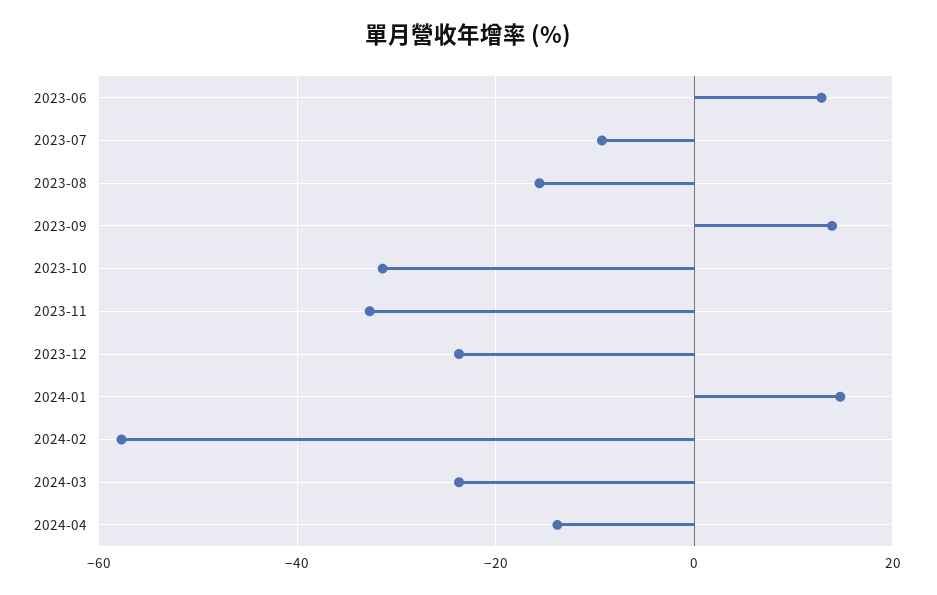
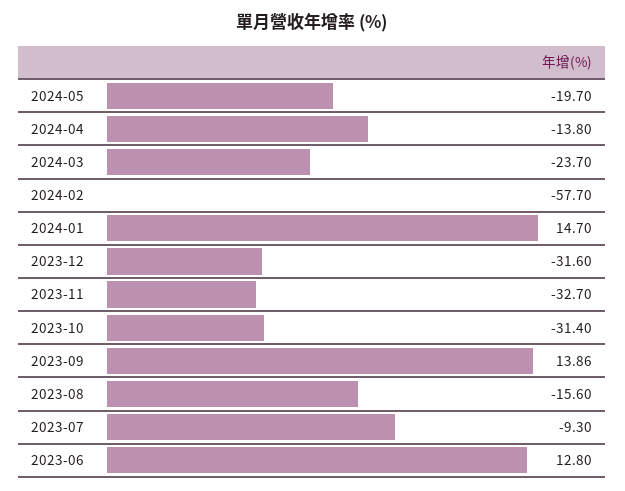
2023-12: -24 -> -31.6
2024-05: none -> -19.7

